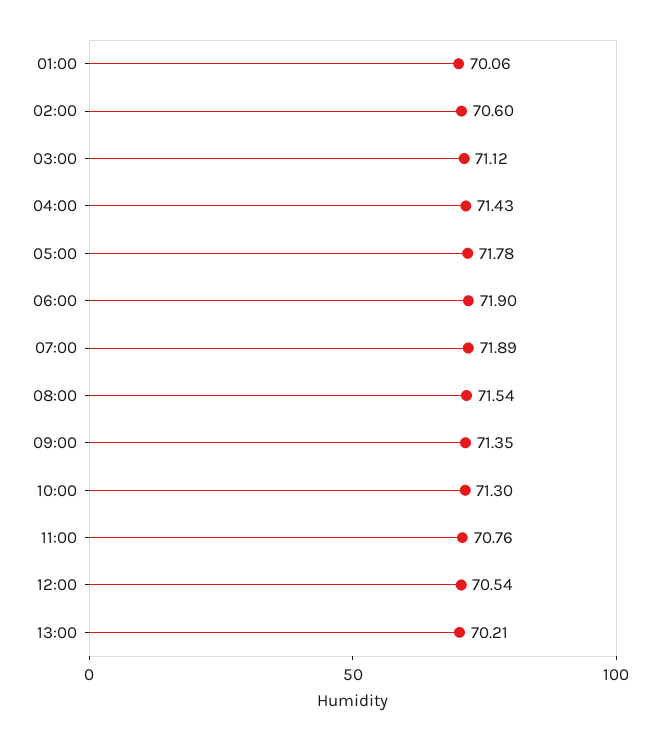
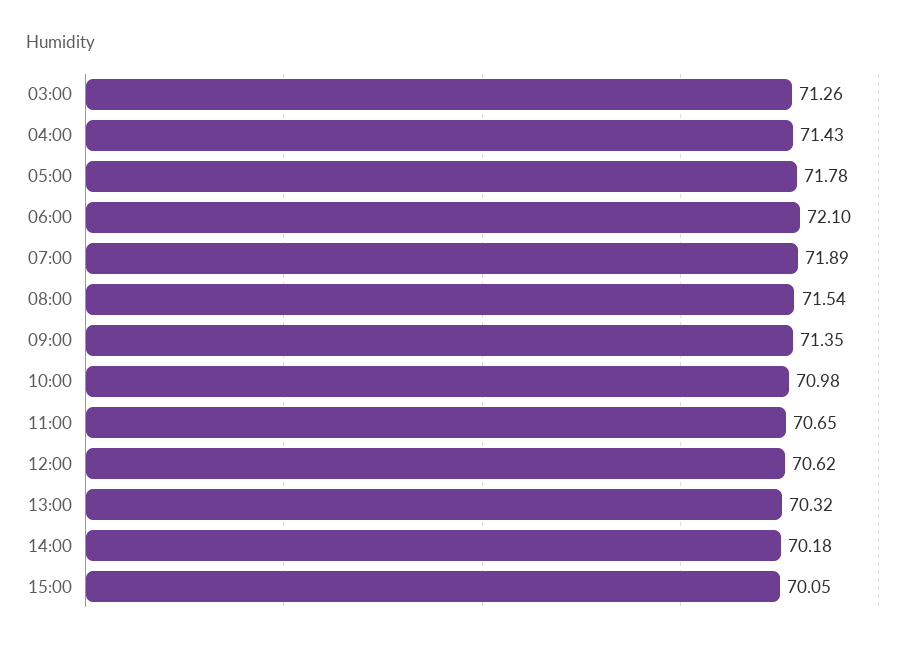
01:00: 70.06 -> none
02:00: 70.6 -> none
03:00: 71.12 -> 71.26
06:00: 71.9 -> 72.1
10:00: 71.3 -> 70.98
11:00: 70.76 -> 70.65
12:00: 70.54 -> 70.62
13:00: 70.21 -> 70.32
14:00: none -> 70.18
15:00: none -> 70.05

